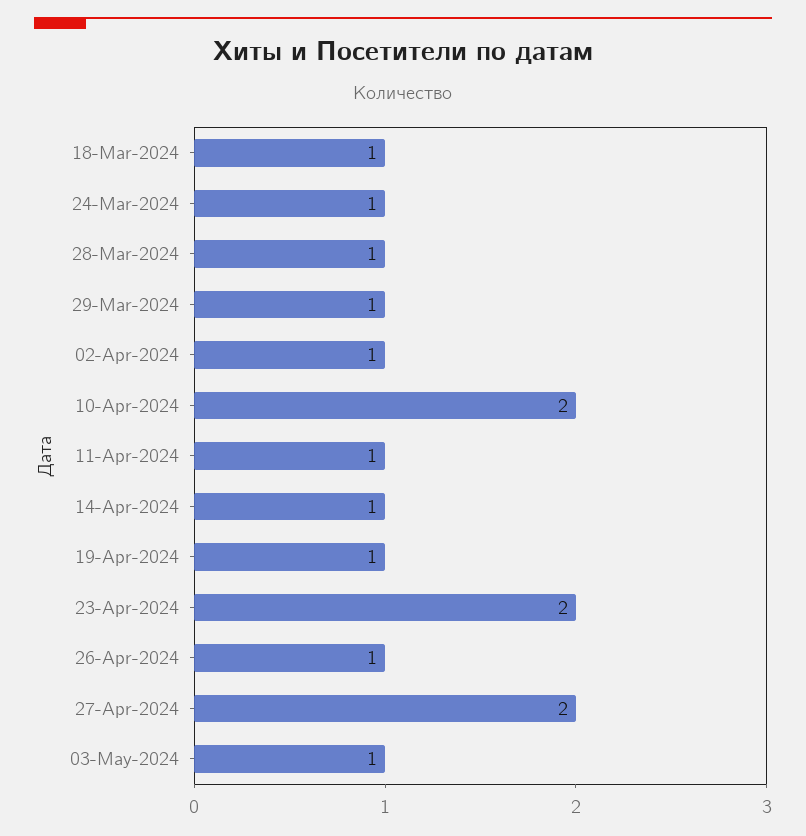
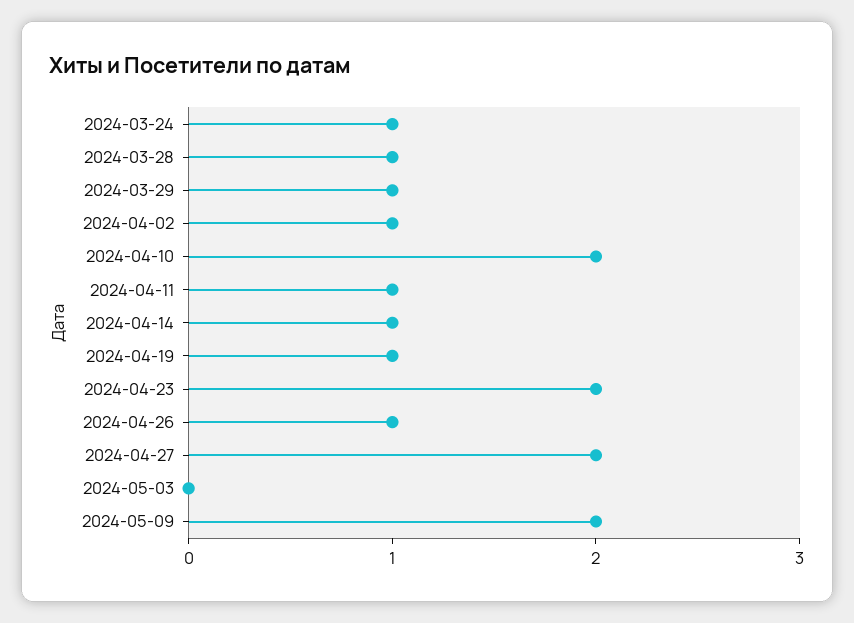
18-Mar-2024: 1 -> none
03-May-2024: 1 -> 0
2024-05-09: none -> 2

